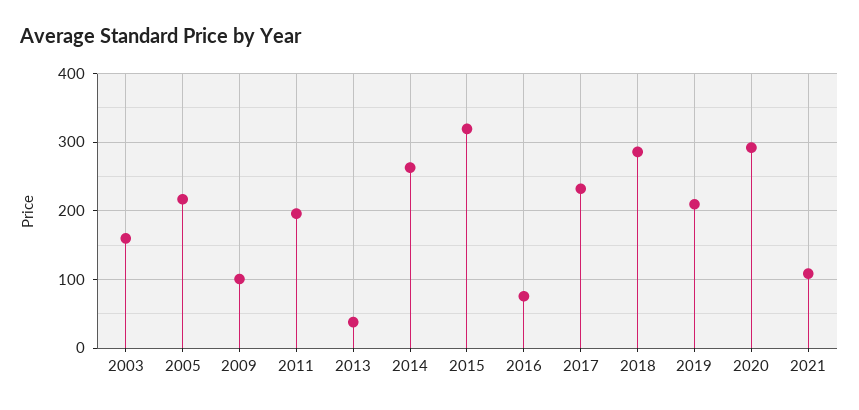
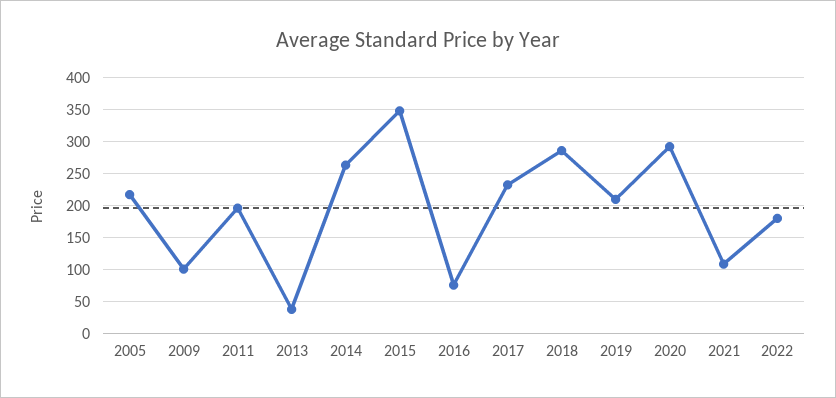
2003: 160 -> none
2015: 320 -> 350
2022: none -> 180

